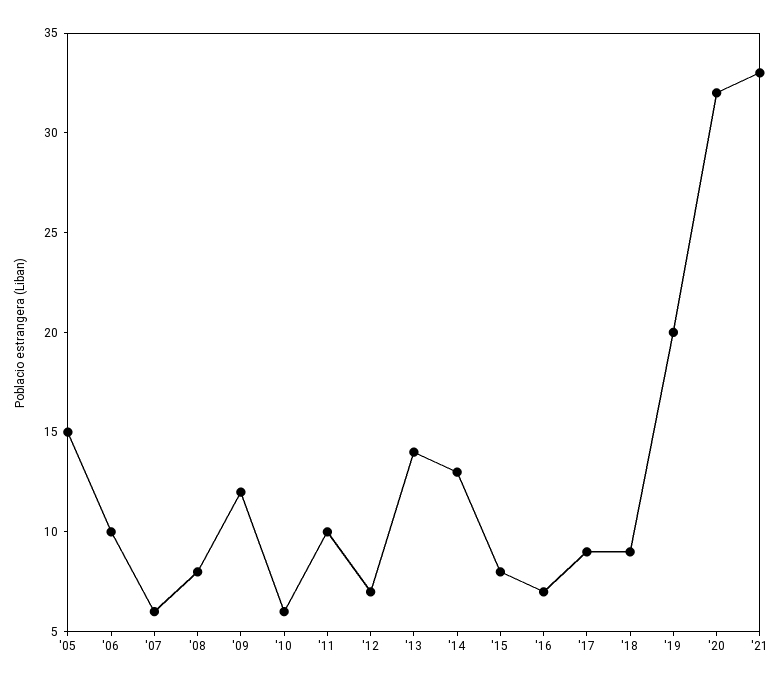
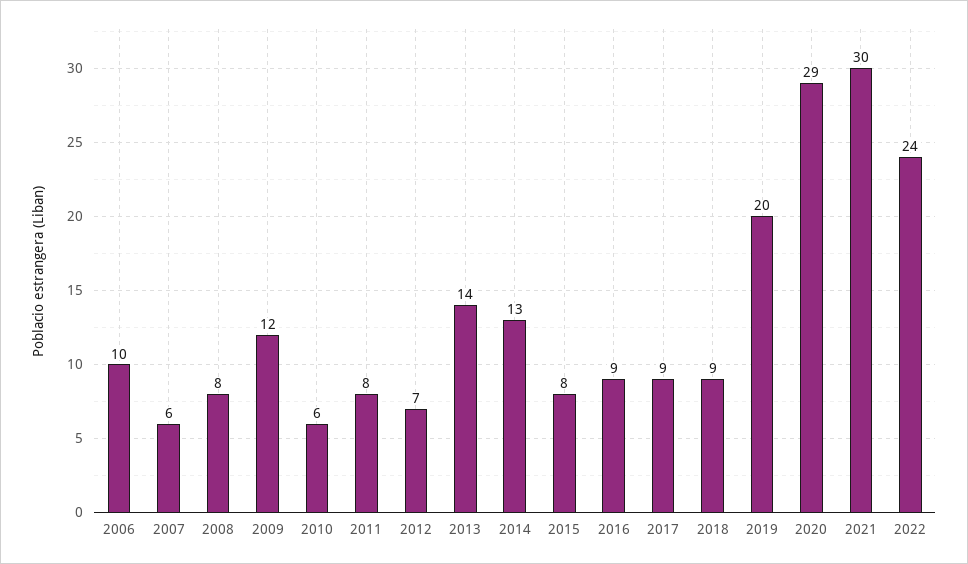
'05: 15 -> none
'11: 10 -> 8
'16: 7 -> 9
'20: 32 -> 29
'21: 33 -> 30
2022: none -> 24

